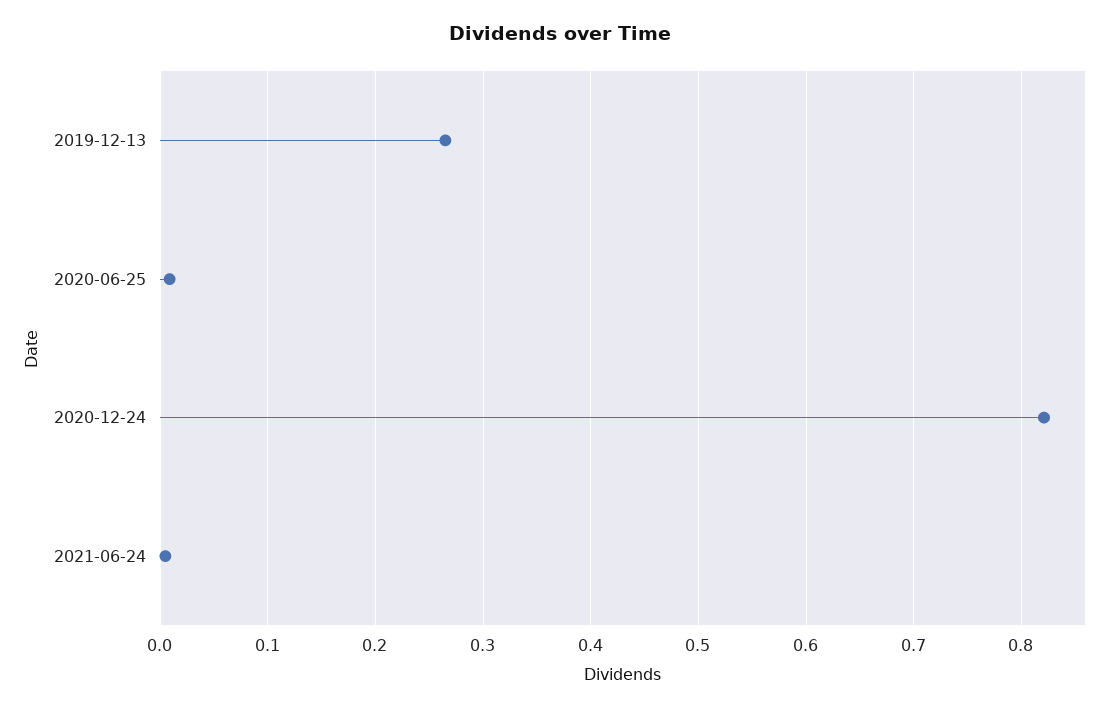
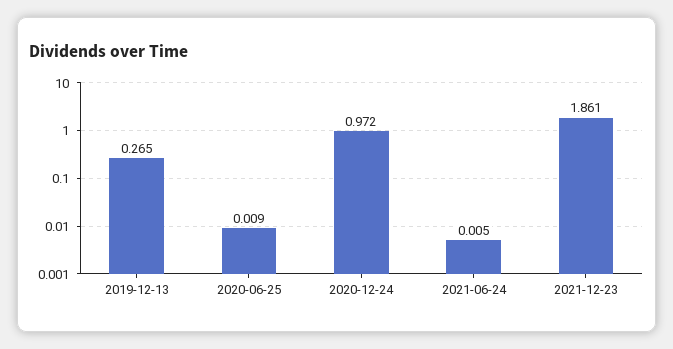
2020-12-24: 0.82 -> 0.972
2021-12-23: none -> 1.861

